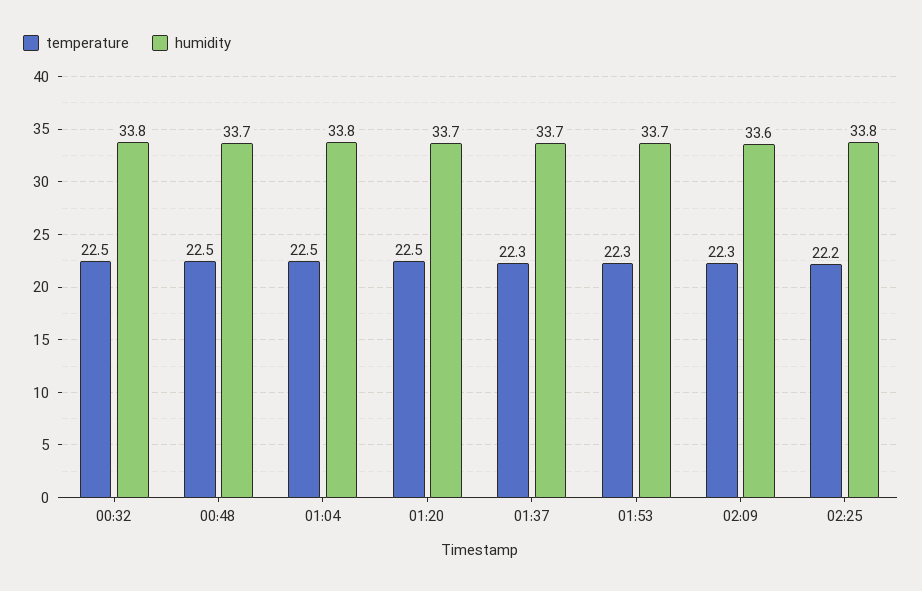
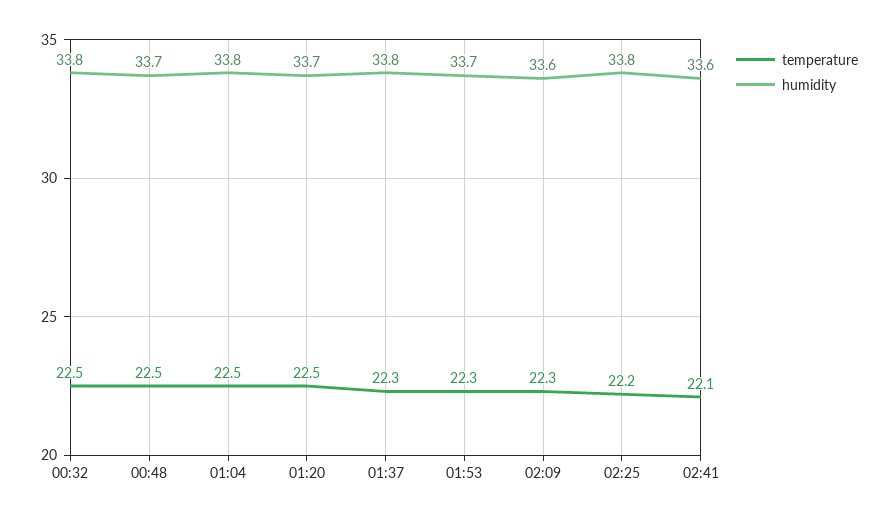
humidity, 01:37: 33.7 -> 33.8
temperature, 02:41: none -> 22.1
humidity, 02:41: none -> 33.6

